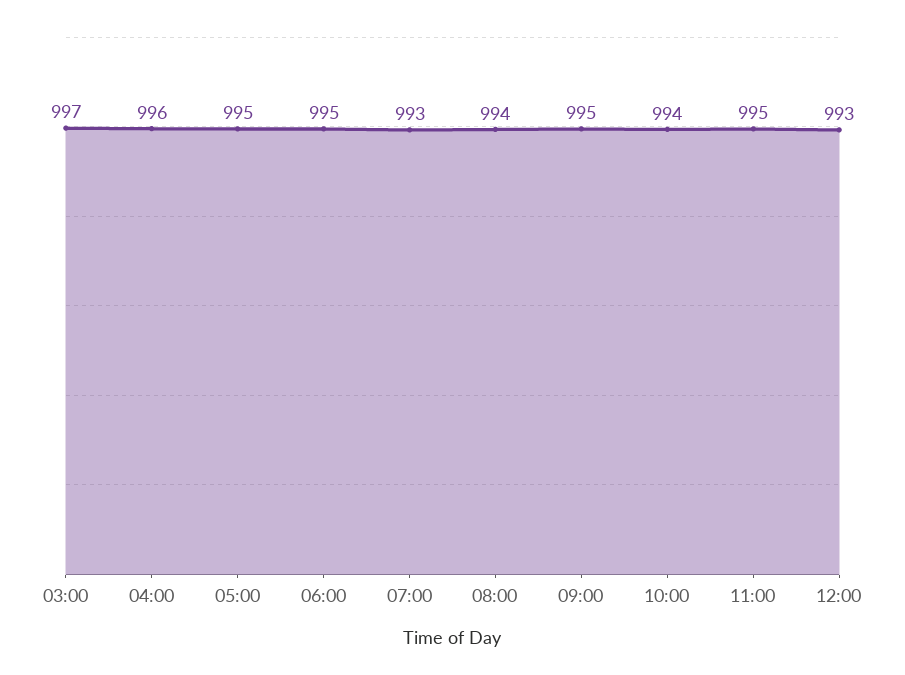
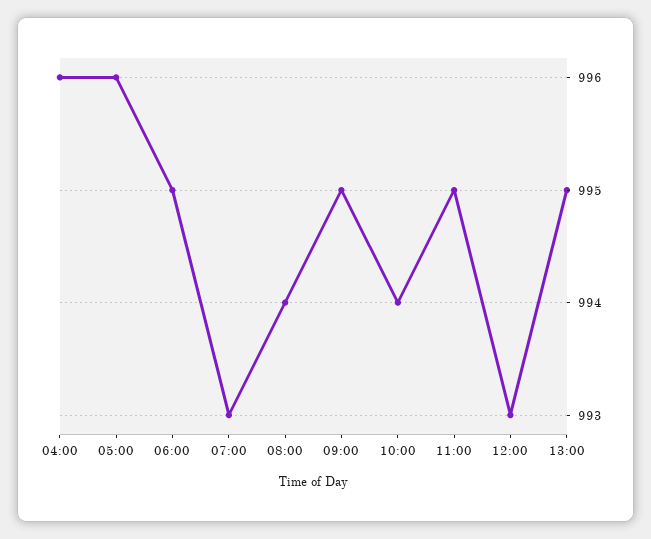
03:00: 997 -> none
05:00: 995 -> 996
13:00: none -> 995

